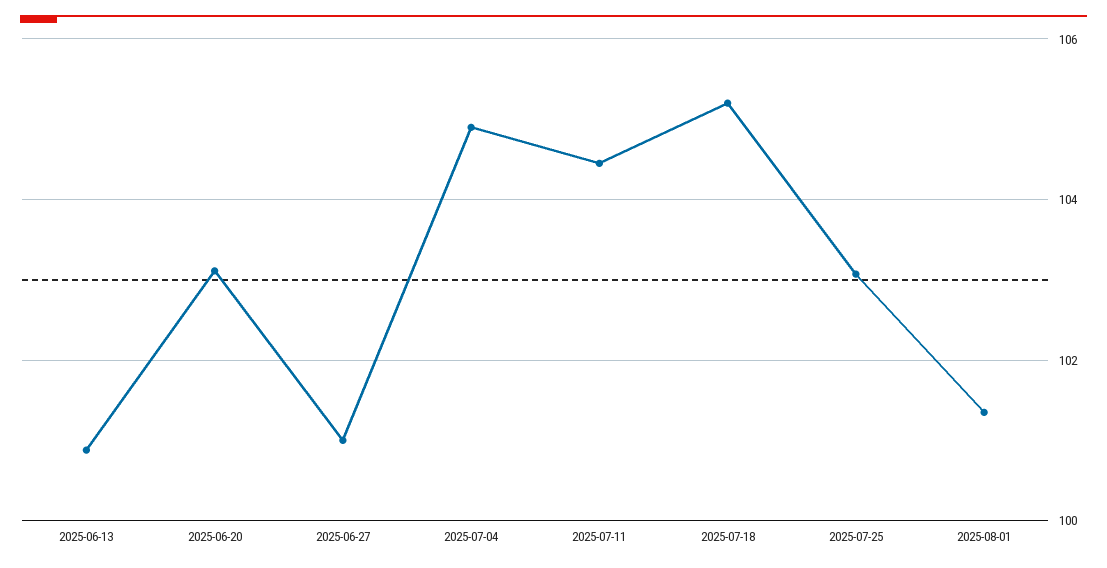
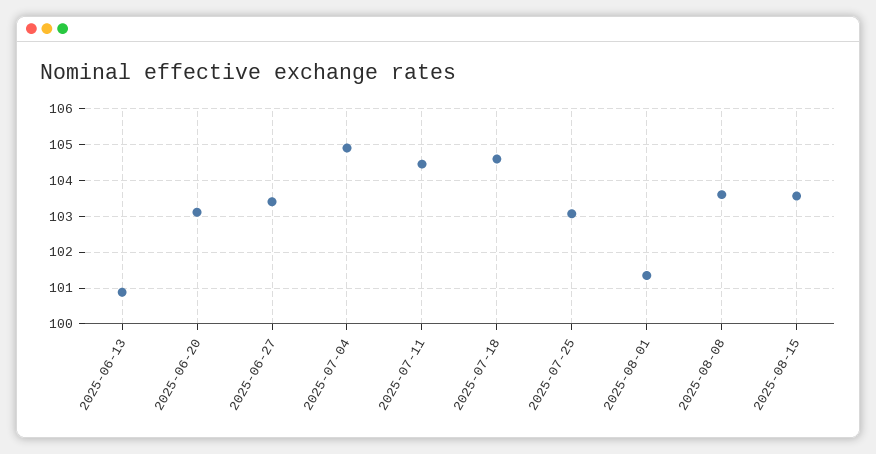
2025-06-27: 101 -> 103.4
2025-07-18: 105.2 -> 104.6
2025-08-08: none -> 103.6
2025-08-15: none -> 103.6

